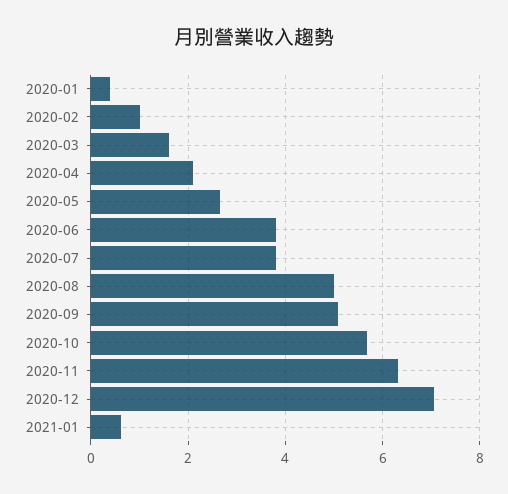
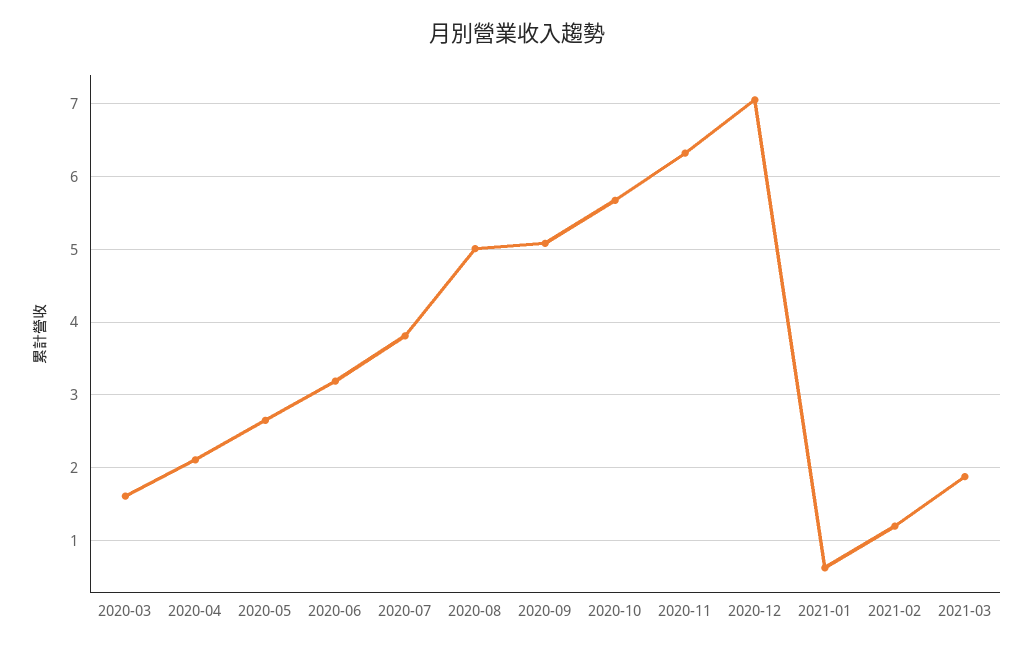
2020-01: 0.4 -> none
2020-02: 1 -> none
2020-06: 3.8 -> 3.2
2021-02: none -> 1.2
2021-03: none -> 1.9

